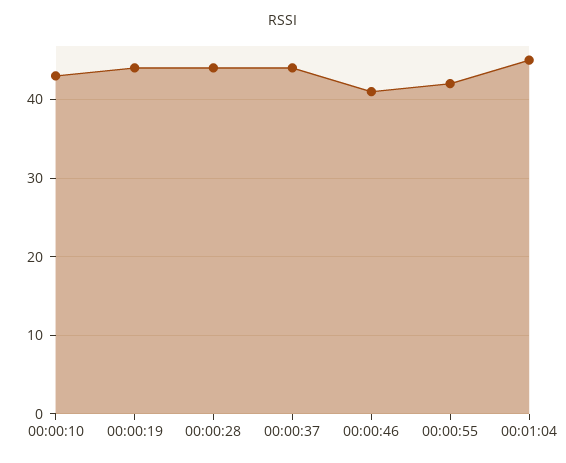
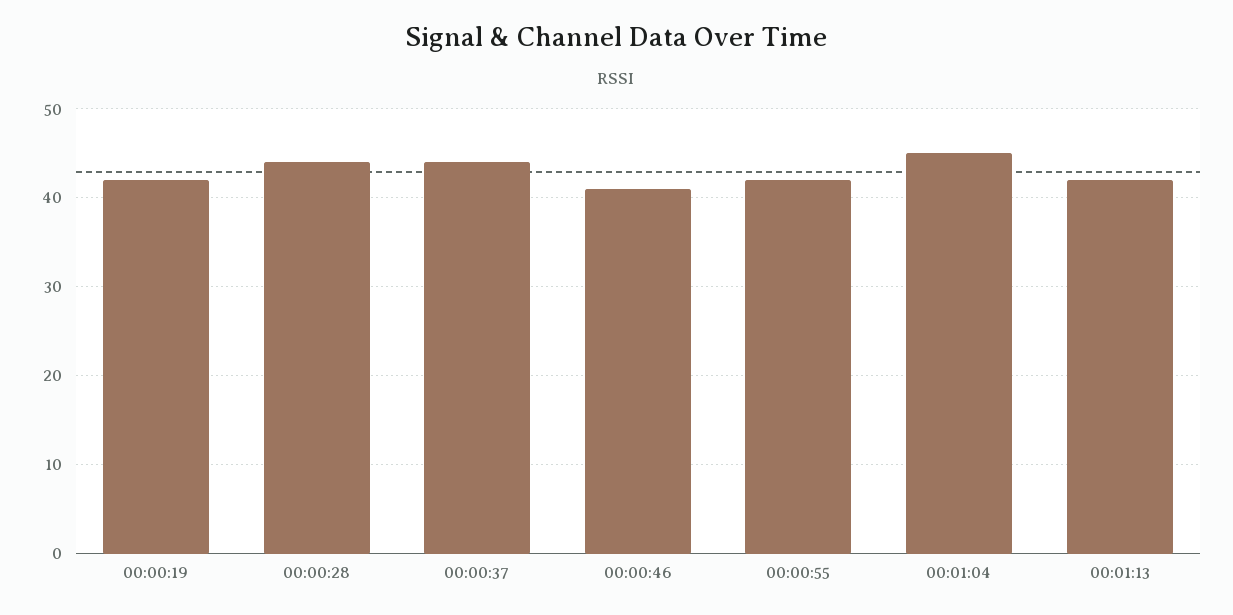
00:00:10: 43 -> none
00:00:19: 44 -> 42
00:01:13: none -> 42

